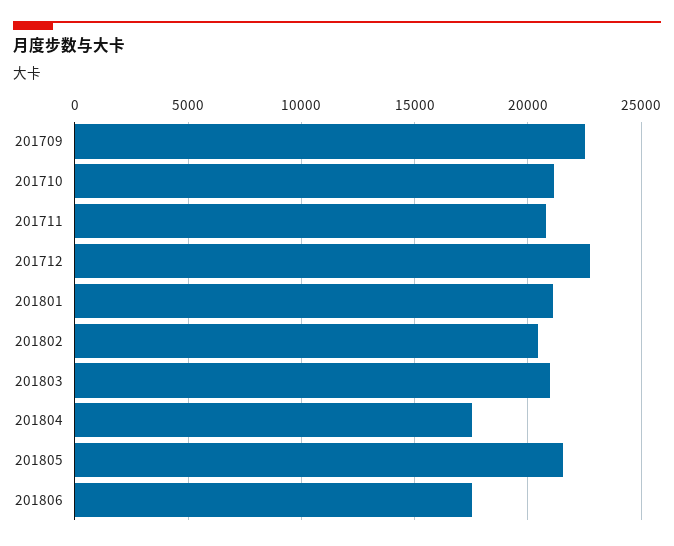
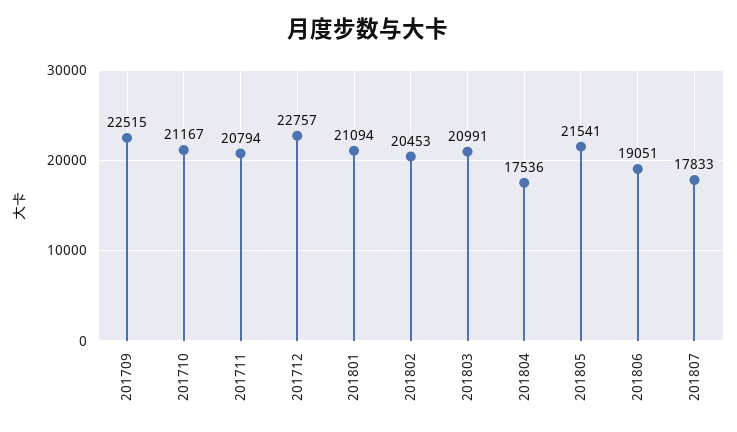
201806: 17500 -> 19051
201807: none -> 17833

